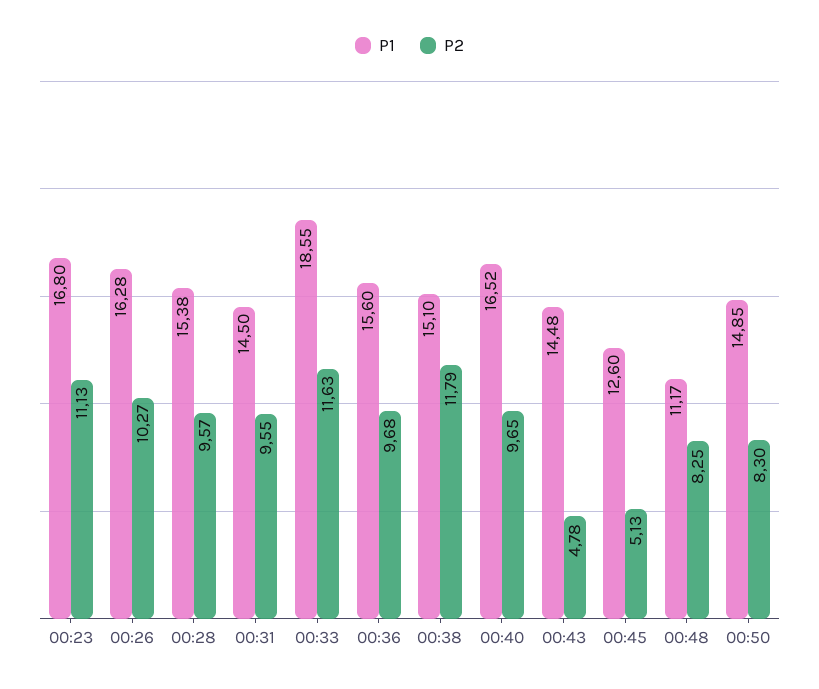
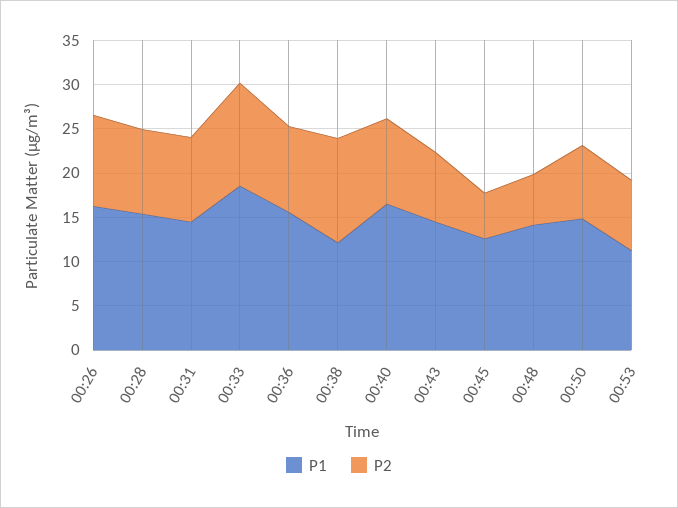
P1, 00:23: 16.8 -> none
P2, 00:23: 11.13 -> none
P1, 00:38: 15.1 -> 12
P2, 00:43: 4.78 -> 8
P1, 00:48: 11.17 -> 14
P2, 00:48: 8.25 -> 6
P1, 00:53: none -> 11
P2, 00:53: none -> 8

